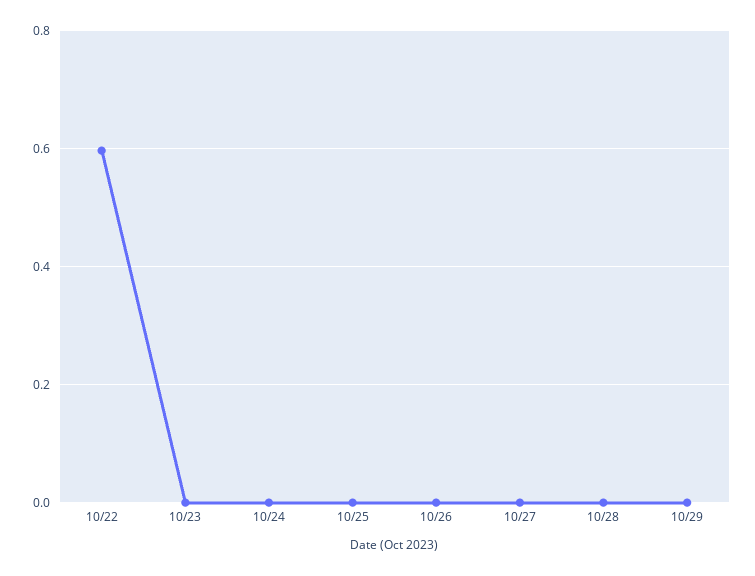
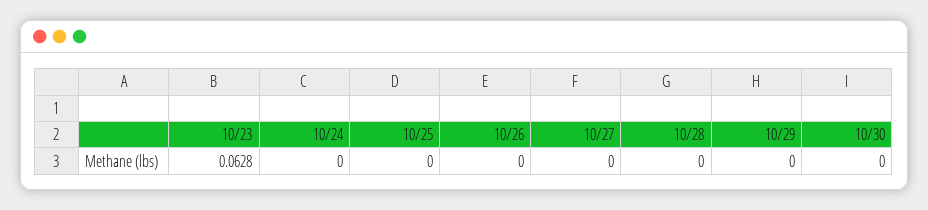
10/22: 0.6 -> none
10/23: 0 -> 0.0628
10/30: none -> 0

